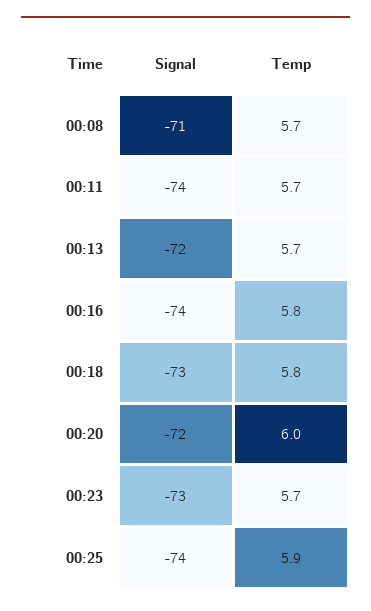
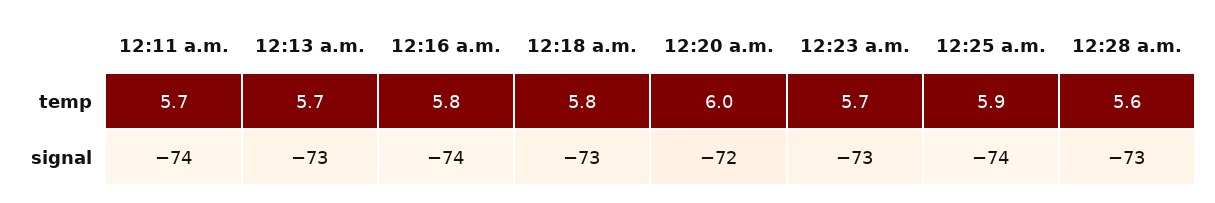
Signal, 00:08: -71 -> none
Temp, 00:08: 5.7 -> none
Signal, 00:13: -72 -> -73
Temp, 12:28 a.m.: none -> 5.6
Signal, 12:28 a.m.: none -> -73

